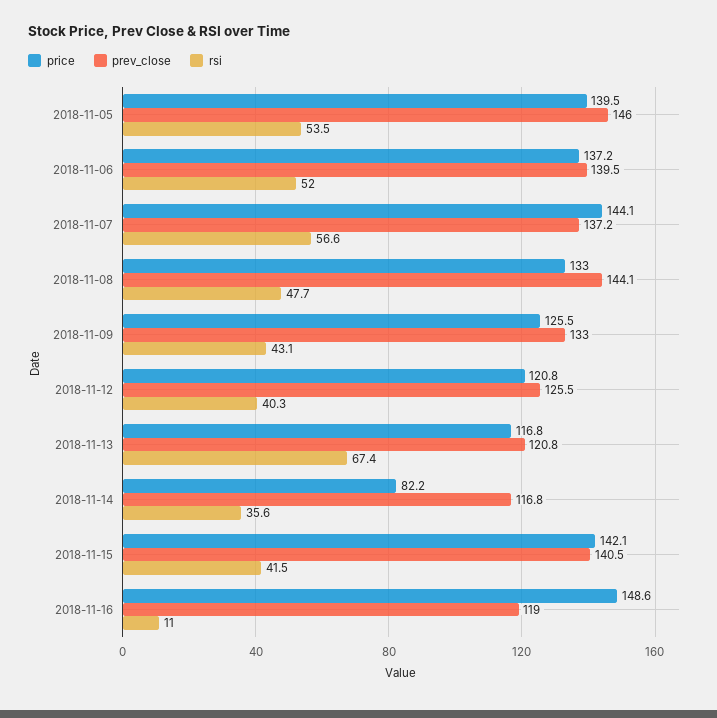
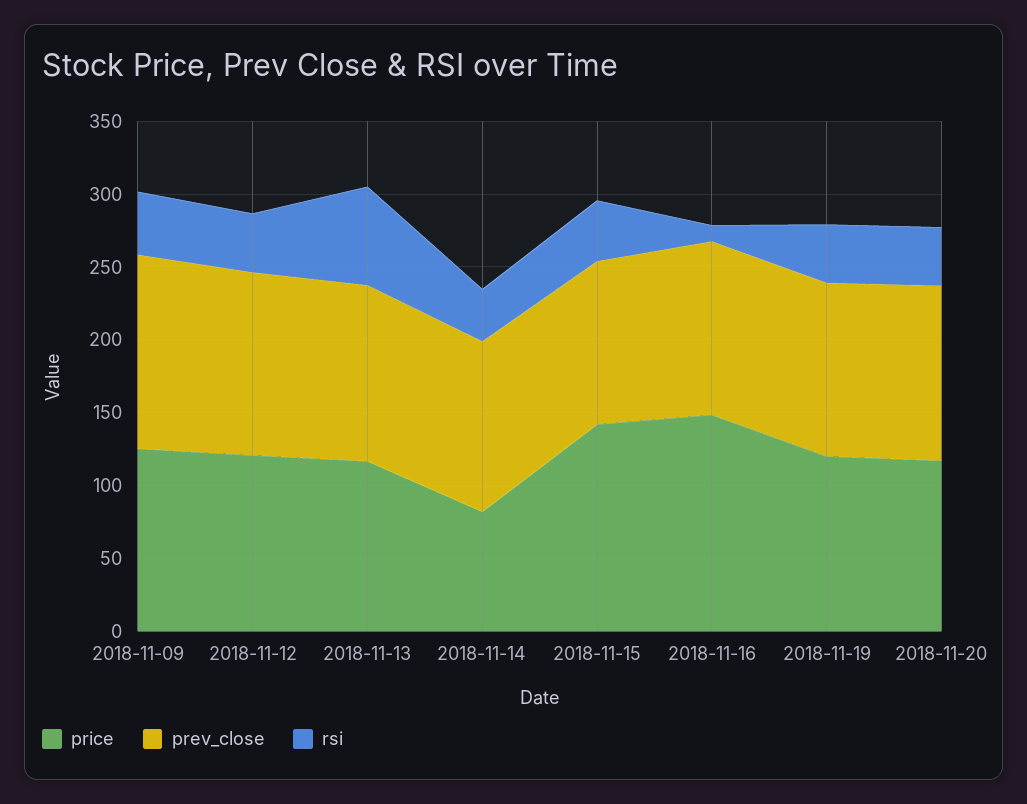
price, 2018-11-05: 139.5 -> none
prev_close, 2018-11-05: 146 -> none
rsi, 2018-11-05: 53.5 -> none
price, 2018-11-06: 137.2 -> none
prev_close, 2018-11-06: 139.5 -> none
rsi, 2018-11-06: 52 -> none
price, 2018-11-07: 144.1 -> none
prev_close, 2018-11-07: 137.2 -> none
rsi, 2018-11-07: 56.6 -> none
price, 2018-11-08: 133 -> none
prev_close, 2018-11-08: 144.1 -> none
rsi, 2018-11-08: 47.7 -> none
prev_close, 2018-11-15: 140.5 -> 110
price, 2018-11-19: none -> 120
prev_close, 2018-11-19: none -> 120
rsi, 2018-11-19: none -> 40
price, 2018-11-20: none -> 120
prev_close, 2018-11-20: none -> 120
rsi, 2018-11-20: none -> 40

